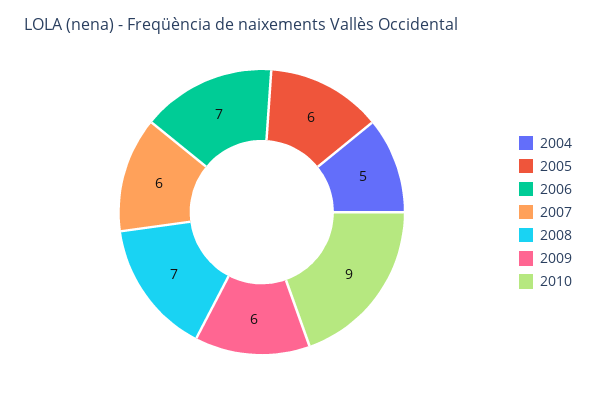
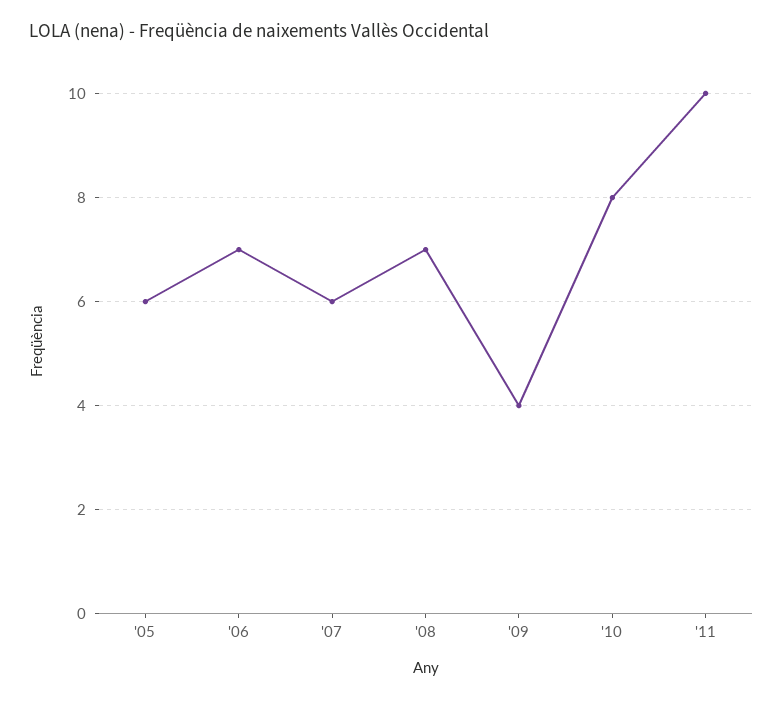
2004: 5 -> none
2009: 6 -> 4
2010: 9 -> 8
'11: none -> 10

